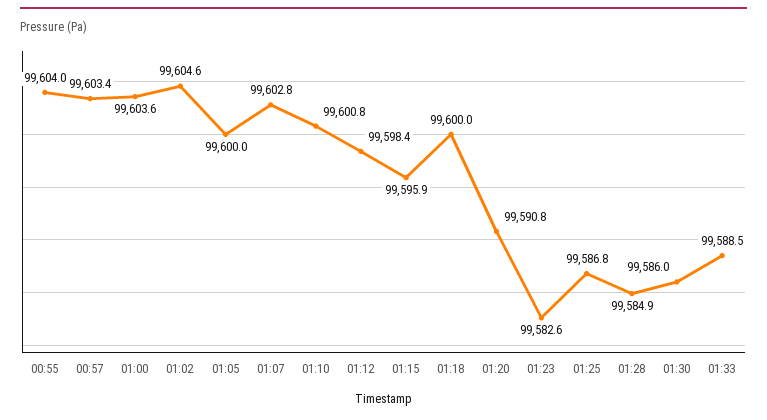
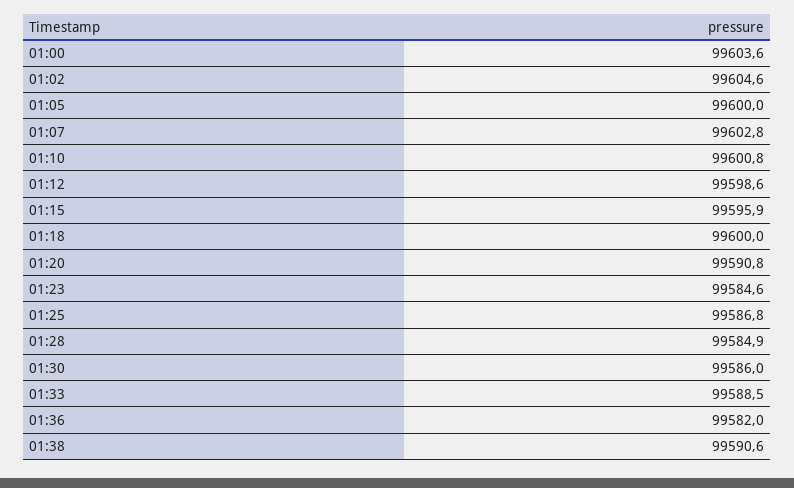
00:55: 99604 -> none
00:57: 99603.4 -> none
01:12: 99598.4 -> 99598.6
01:23: 99582.6 -> 99584.6
01:36: none -> 99582
01:38: none -> 99590.6

